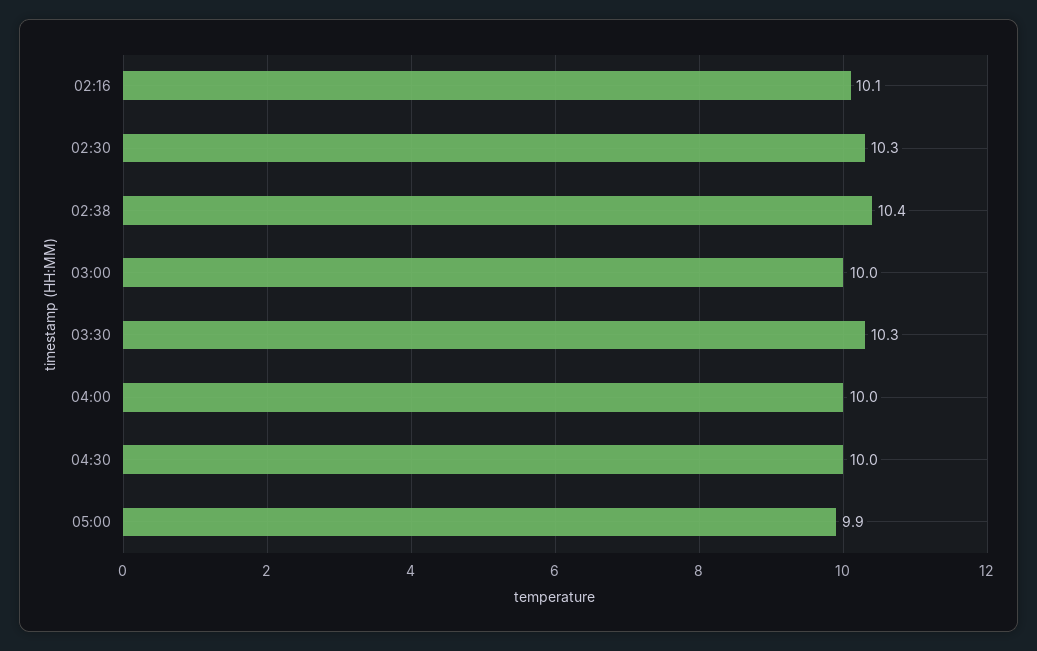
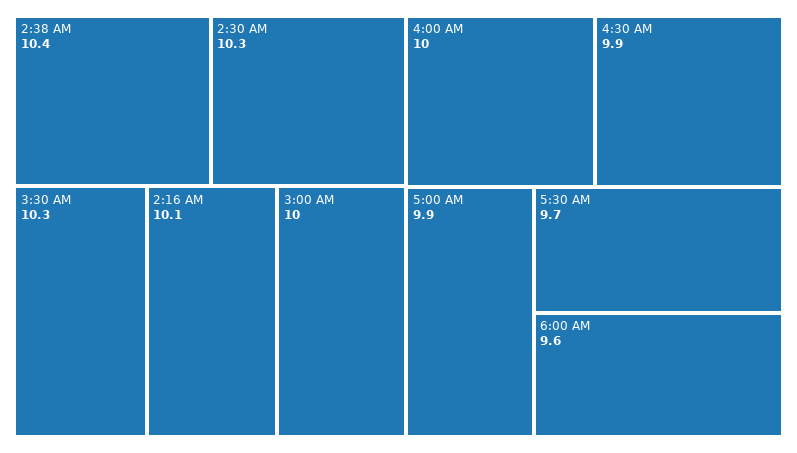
04:30: 10 -> 9.9
5:30 AM: none -> 9.7
6:00 AM: none -> 9.6

